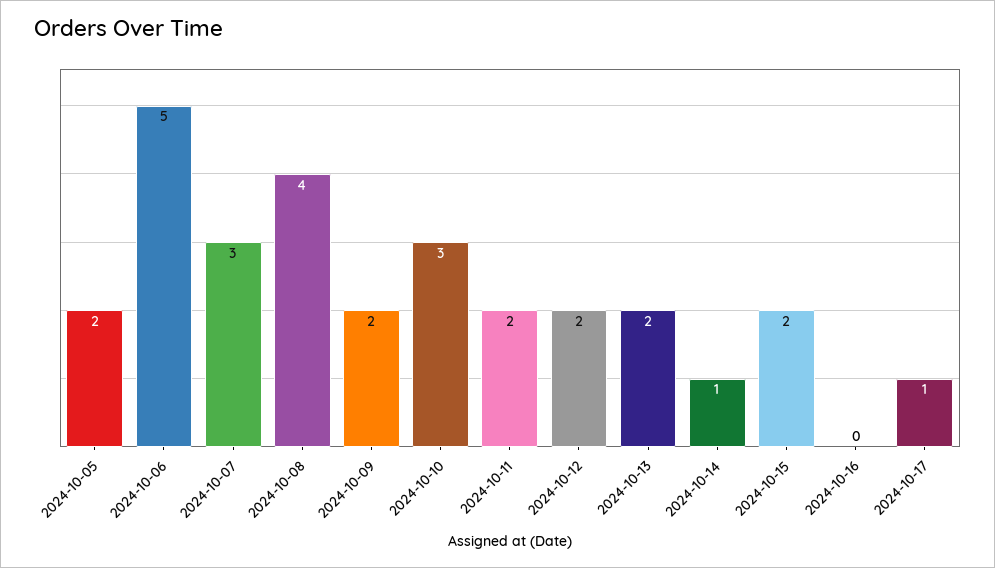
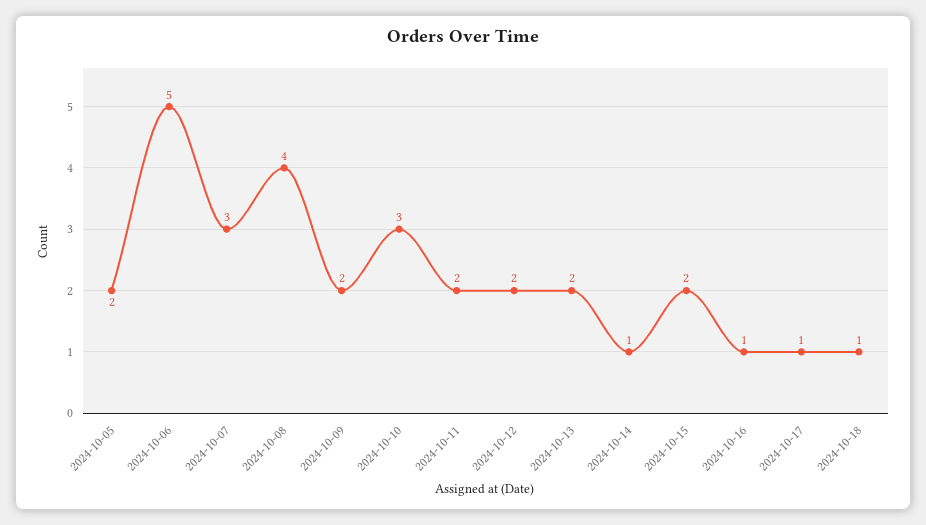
2024-10-16: 0 -> 1
2024-10-18: none -> 1

